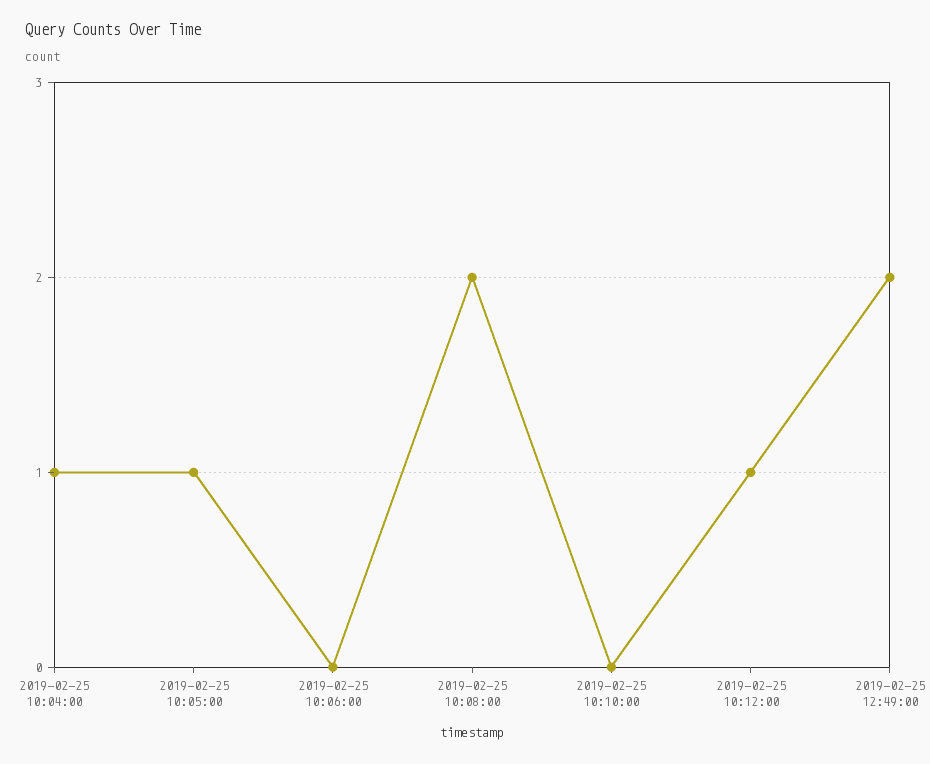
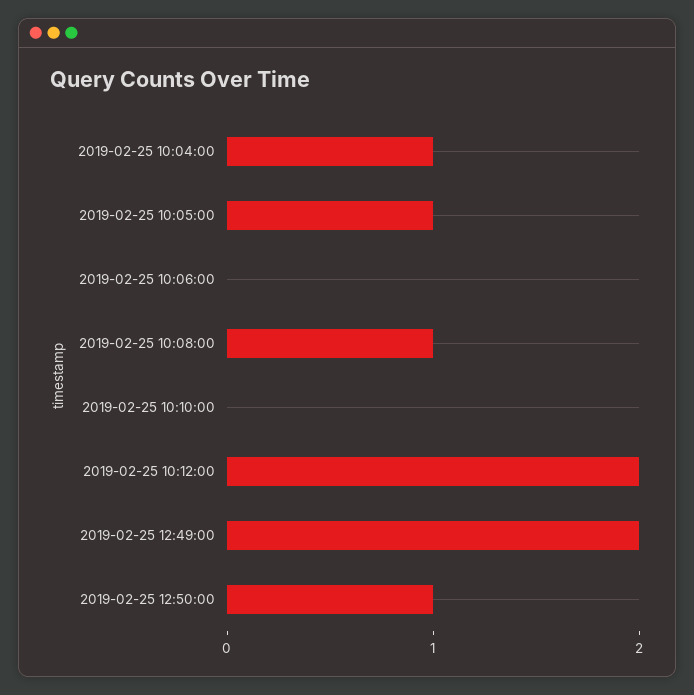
2019-02-25 10:08:00: 2 -> 1
2019-02-25 10:12:00: 1 -> 2
2019-02-25 12:50:00: none -> 1

